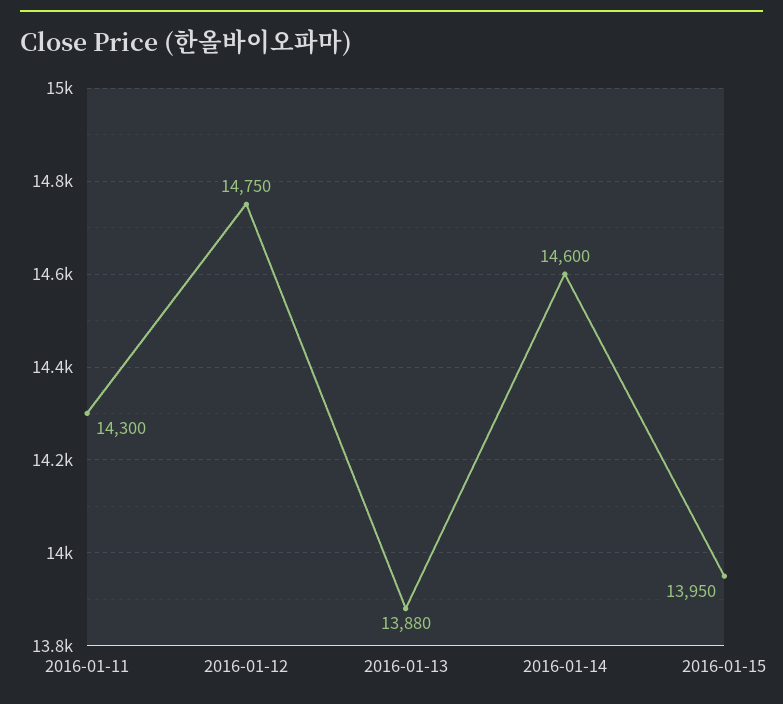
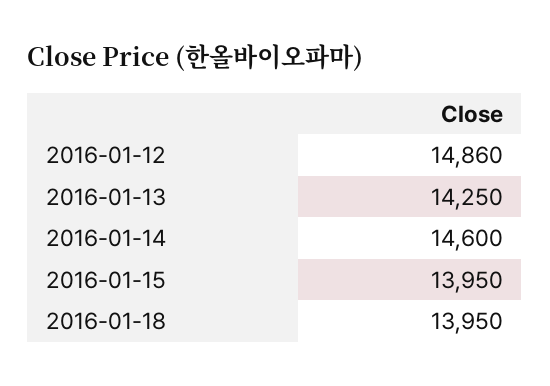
2016-01-11: 14300 -> none
2016-01-12: 14750 -> 14860
2016-01-13: 13880 -> 14250
2016-01-18: none -> 13950

